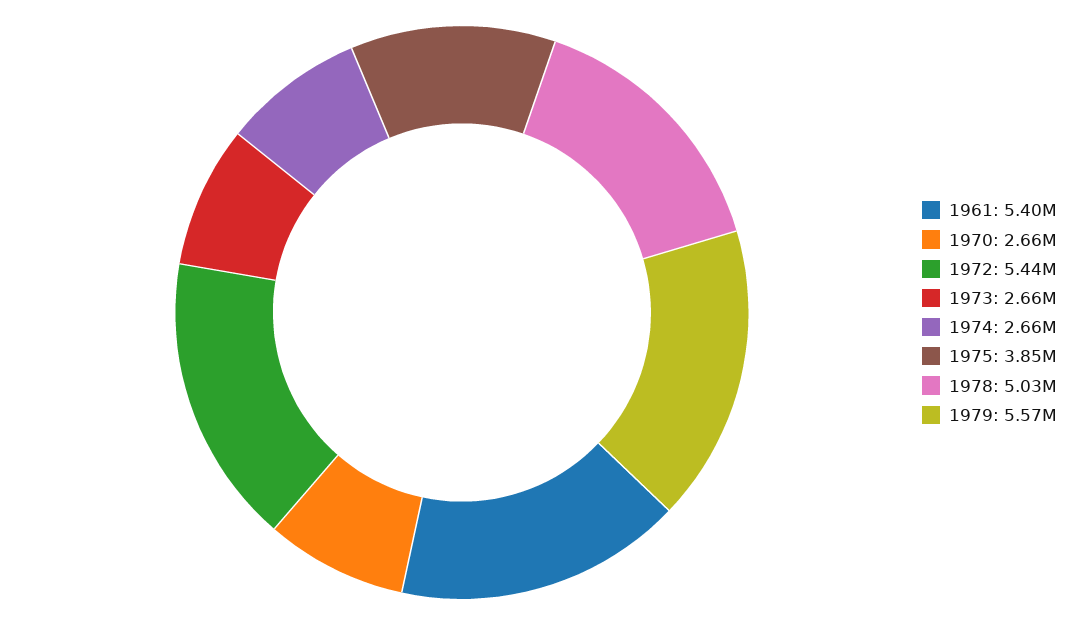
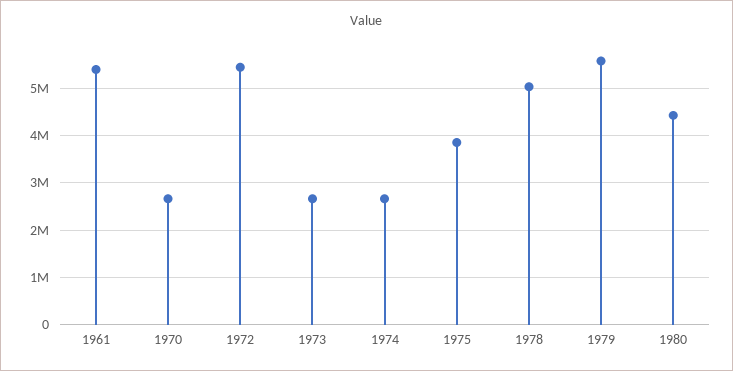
1980: none -> 4400000

